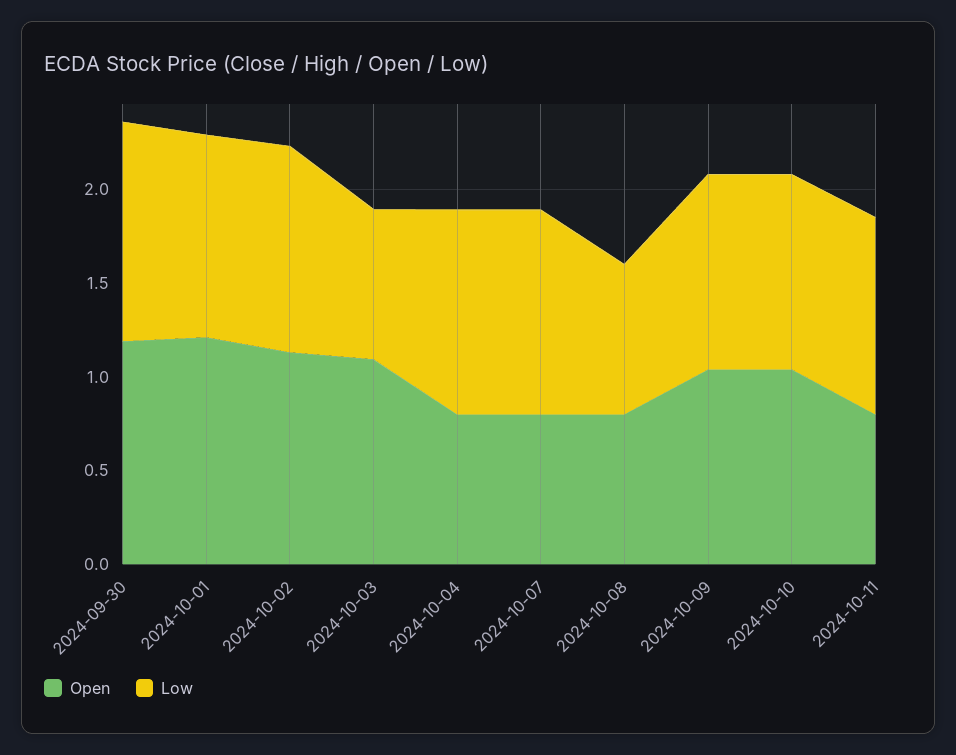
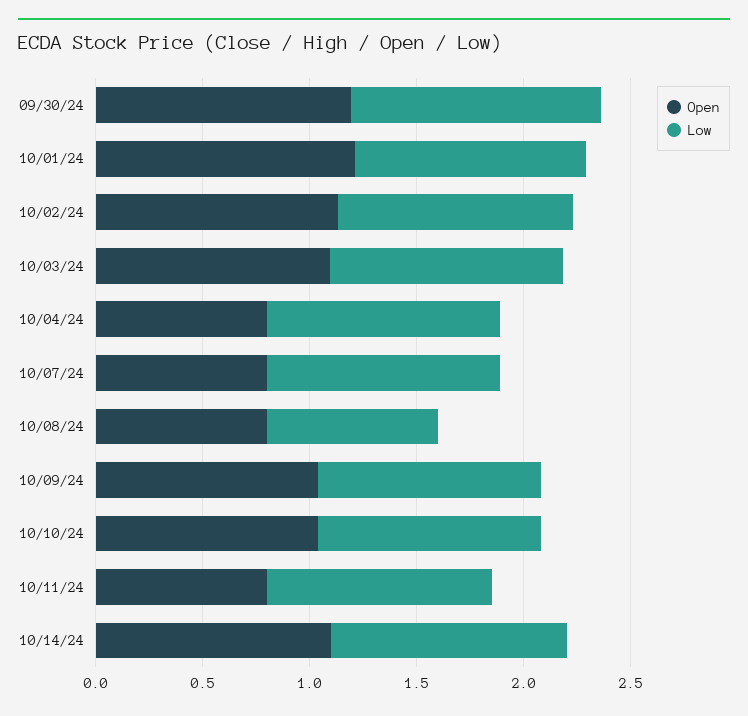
Low, 2024-10-03: 0.8 -> 1.1
Open, 10/14/24: none -> 1.1
Low, 10/14/24: none -> 1.1

